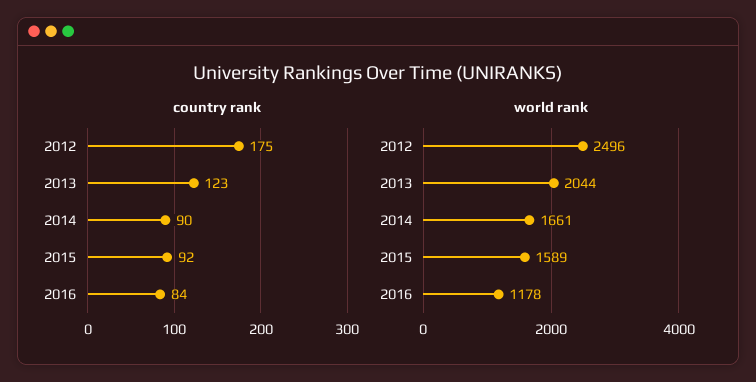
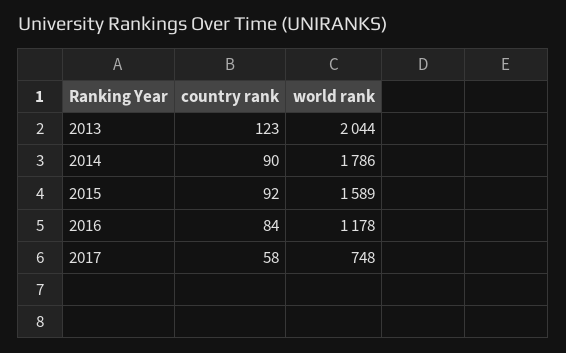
country rank, 2012: 175 -> none
world rank, 2012: 2496 -> none
world rank, 2014: 1661 -> 1786
country rank, 2017: none -> 58
world rank, 2017: none -> 748

